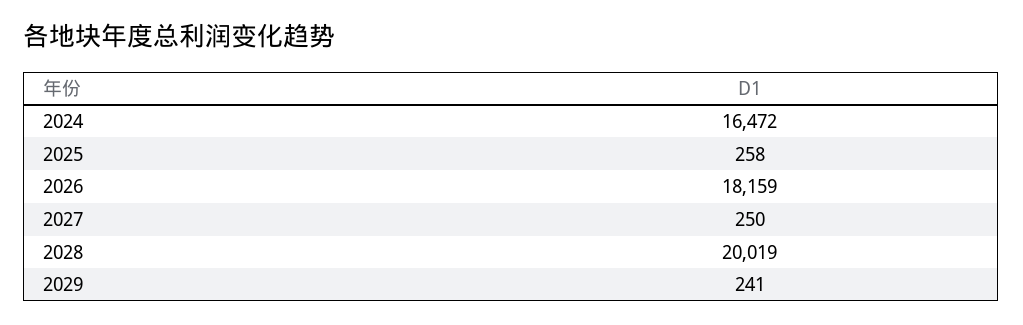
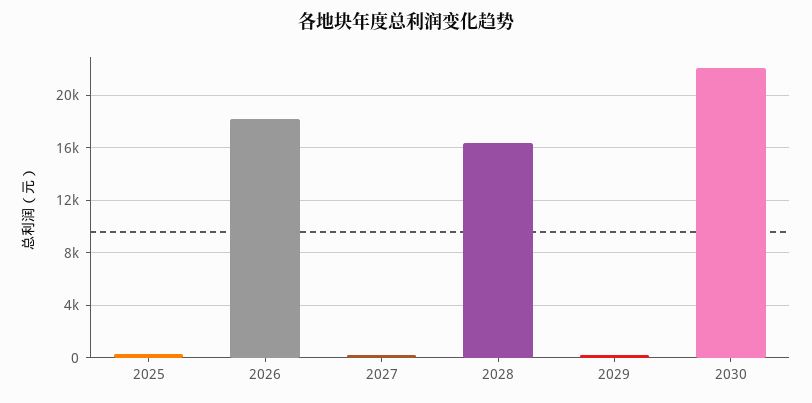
2024: 16472 -> none
2028: 20019 -> 16500
2030: none -> 22000

